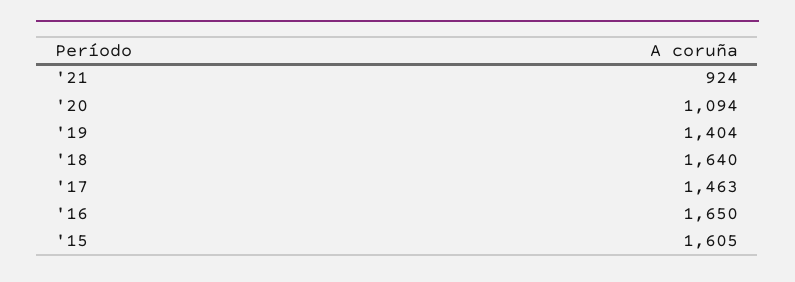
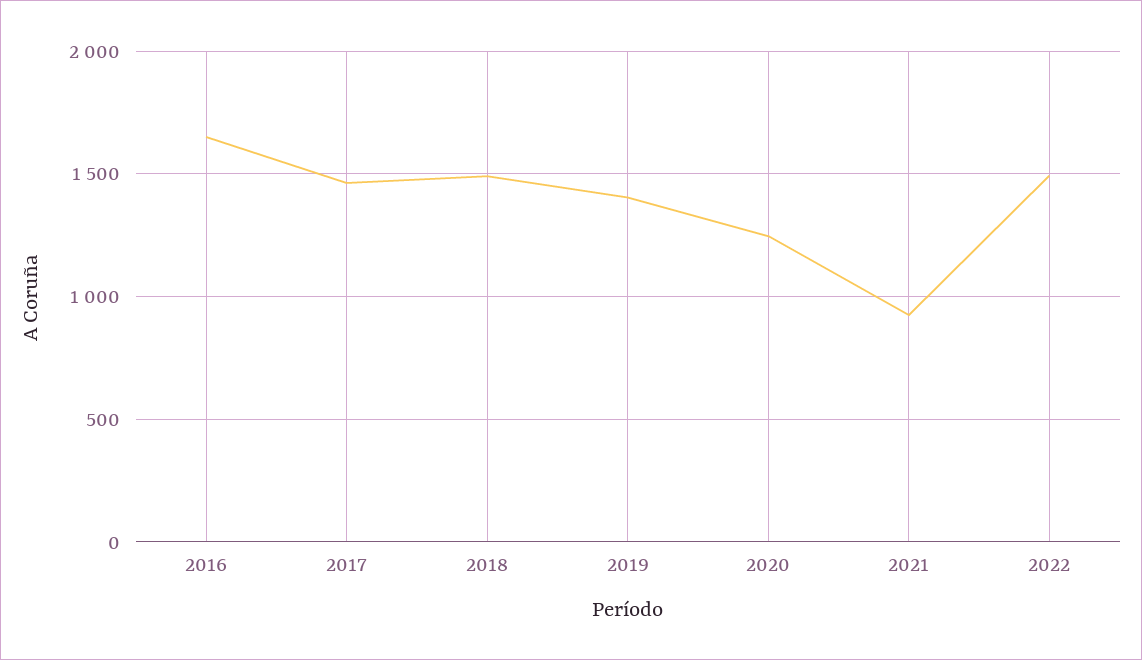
'20: 1094 -> 1250
'18: 1640 -> 1500
'15: 1605 -> none
2022: none -> 1500

